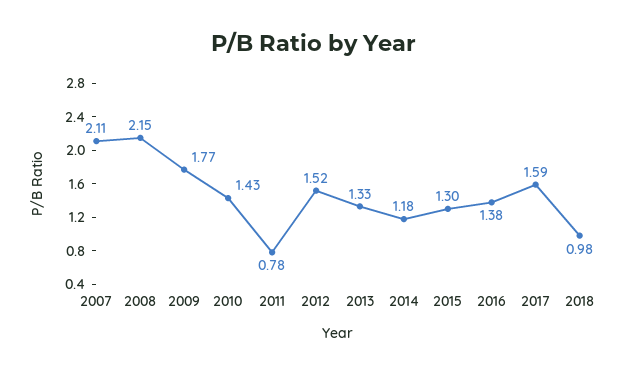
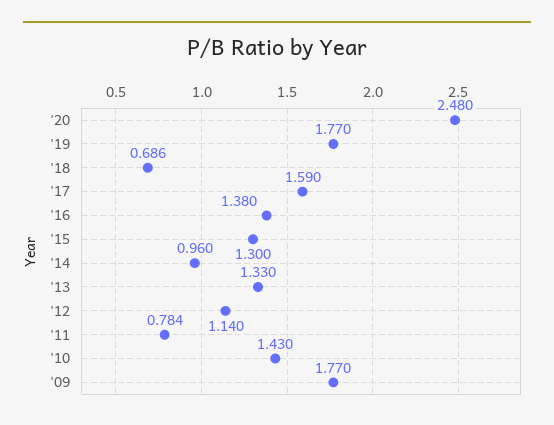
2007: 2.11 -> none
2008: 2.15 -> none
2012: 1.52 -> 1.14
2014: 1.18 -> 0.96
2018: 0.98 -> 0.686
'20: none -> 2.48
'19: none -> 1.77

